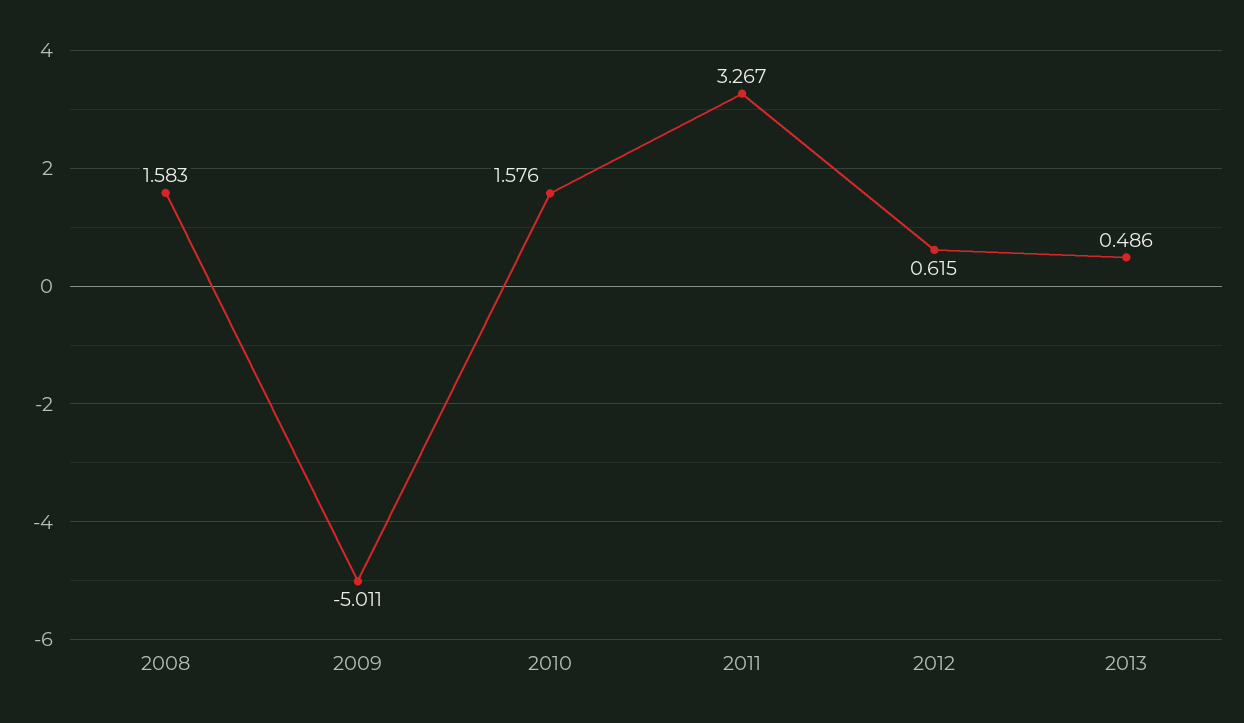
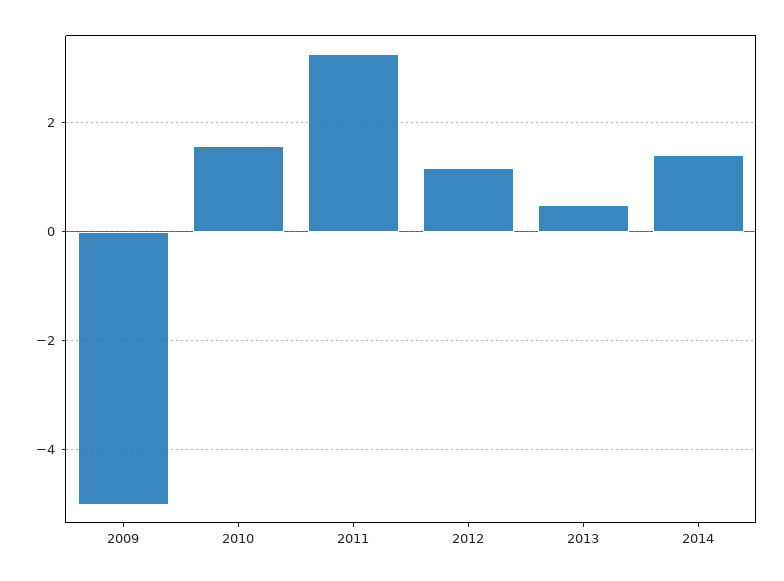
2008: 1.583 -> none
2012: 0.615 -> 1.2
2014: none -> 1.4

